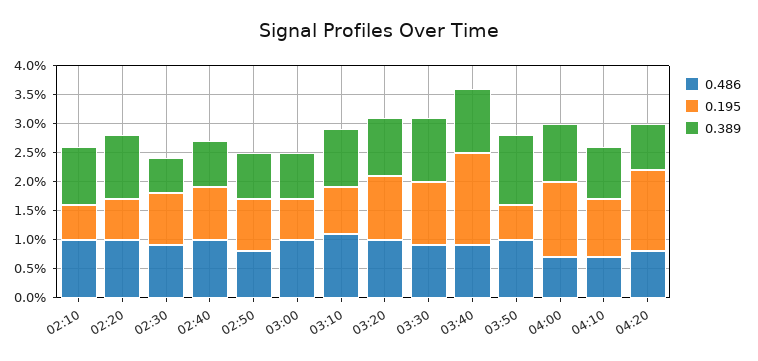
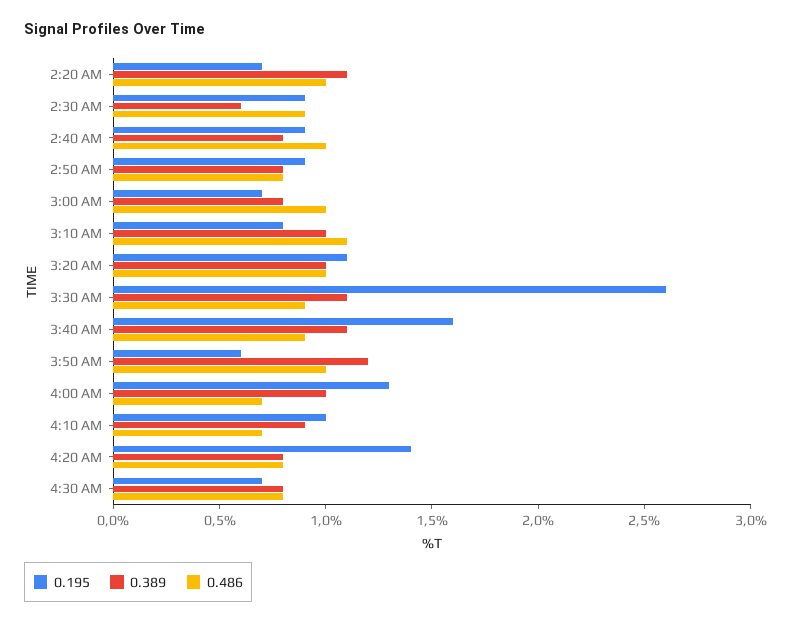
0.486, 02:10: 1 -> none
0.195, 02:10: 0.5 -> none
0.389, 02:10: 1 -> none
0.195, 03:30: 1 -> 2.6
0.195, 4:30 AM: none -> 0.7
0.389, 4:30 AM: none -> 0.8
0.486, 4:30 AM: none -> 0.8

